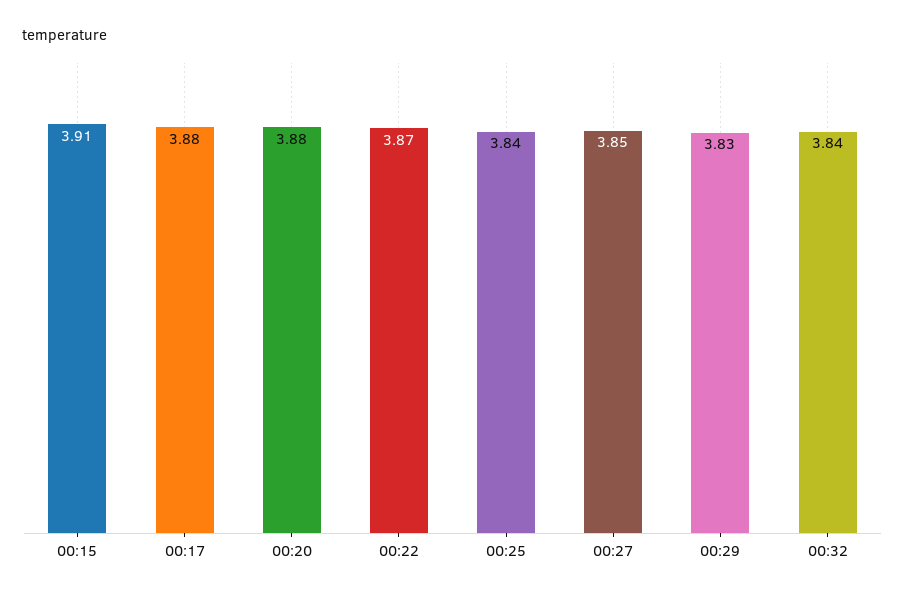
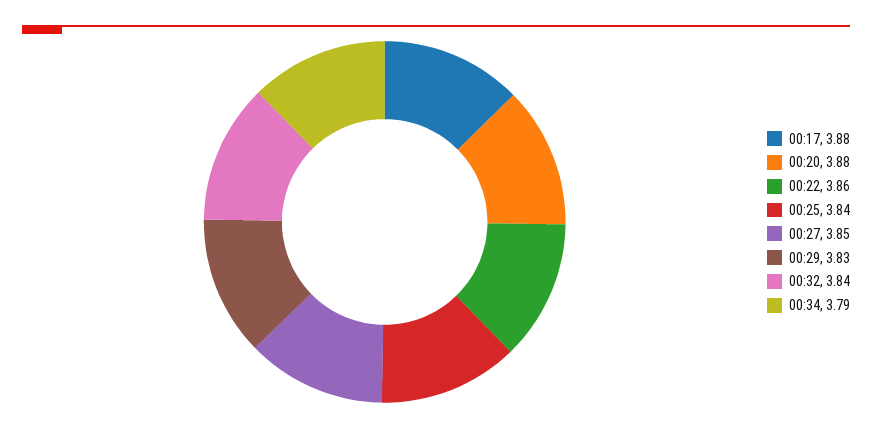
00:15: 3.91 -> none
00:22: 3.87 -> 3.86
00:34: none -> 3.79

